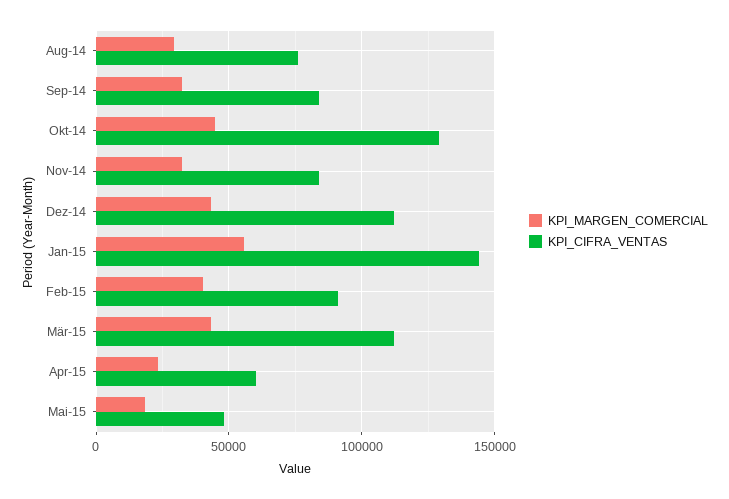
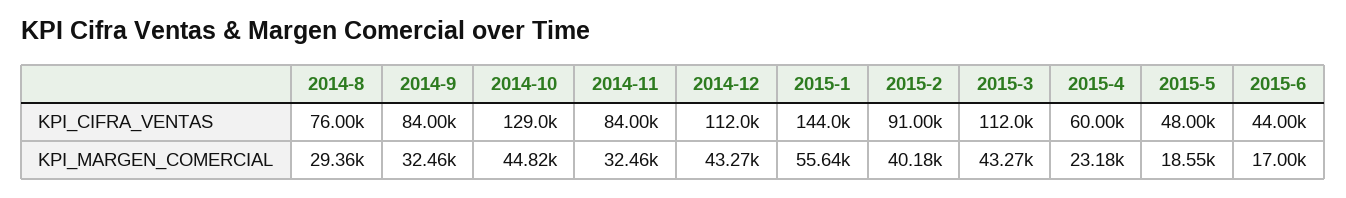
KPI_CIFRA_VENTAS, 2015-6: none -> 44000
KPI_MARGEN_COMERCIAL, 2015-6: none -> 17000

